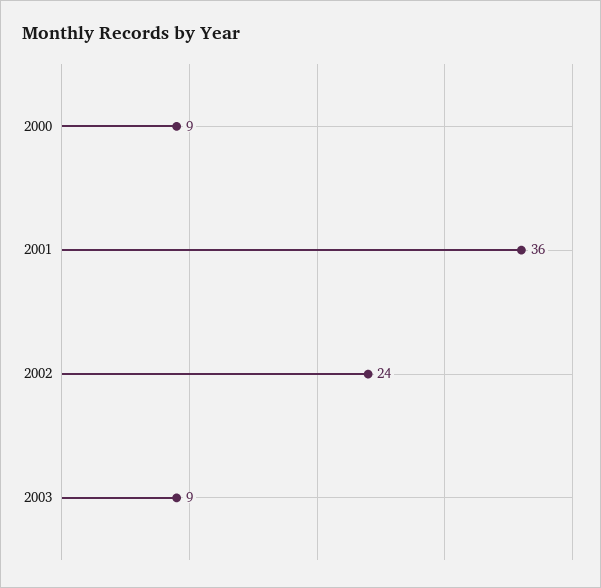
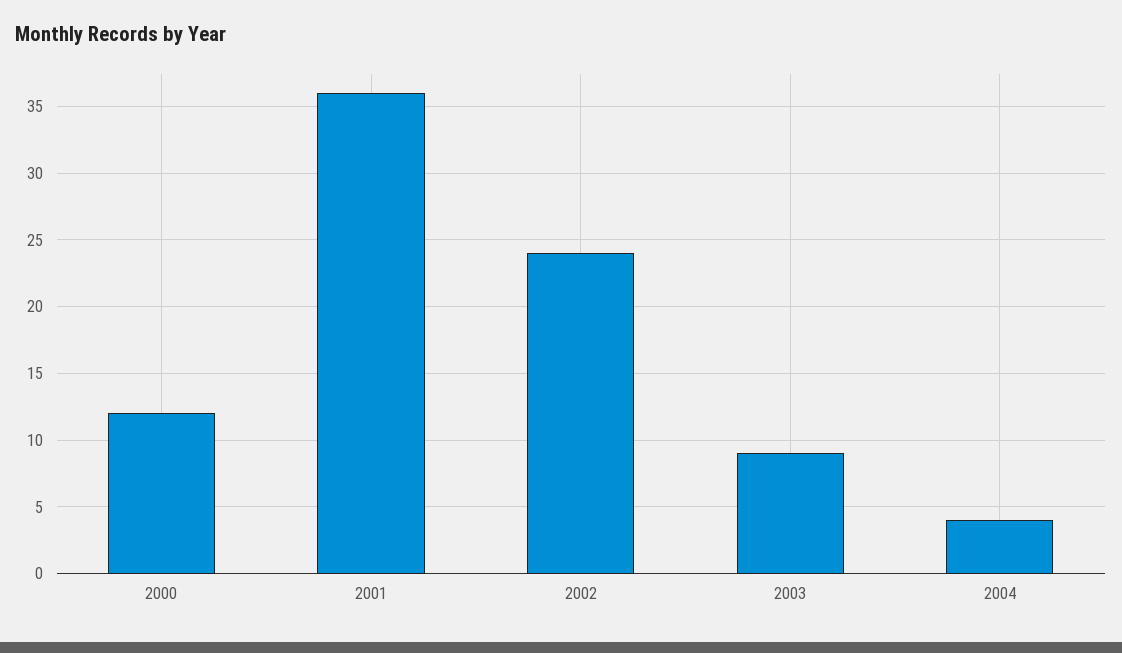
2000: 9 -> 12
2004: none -> 4

